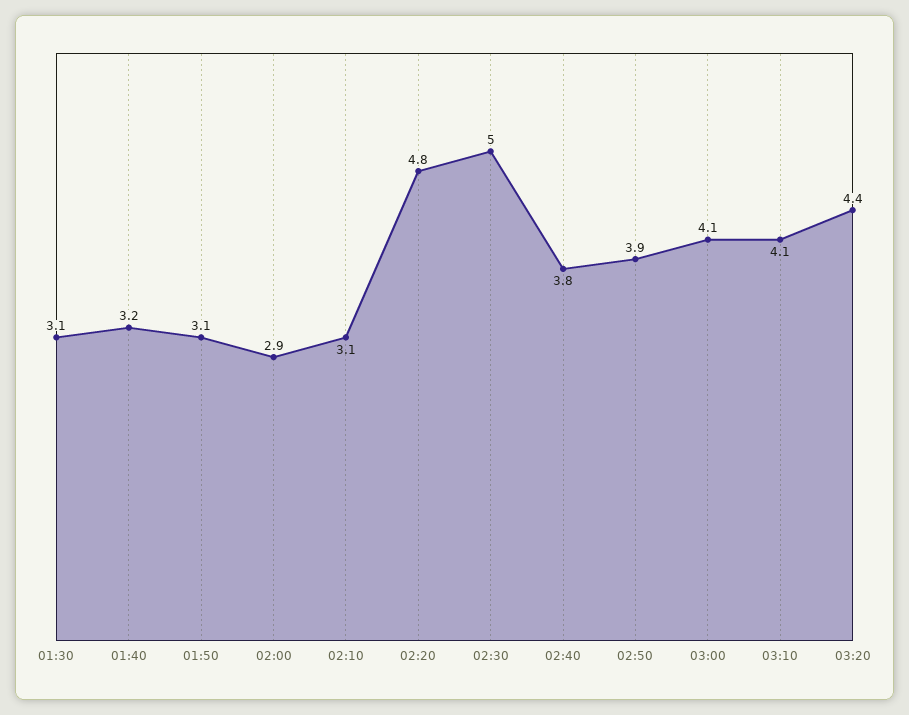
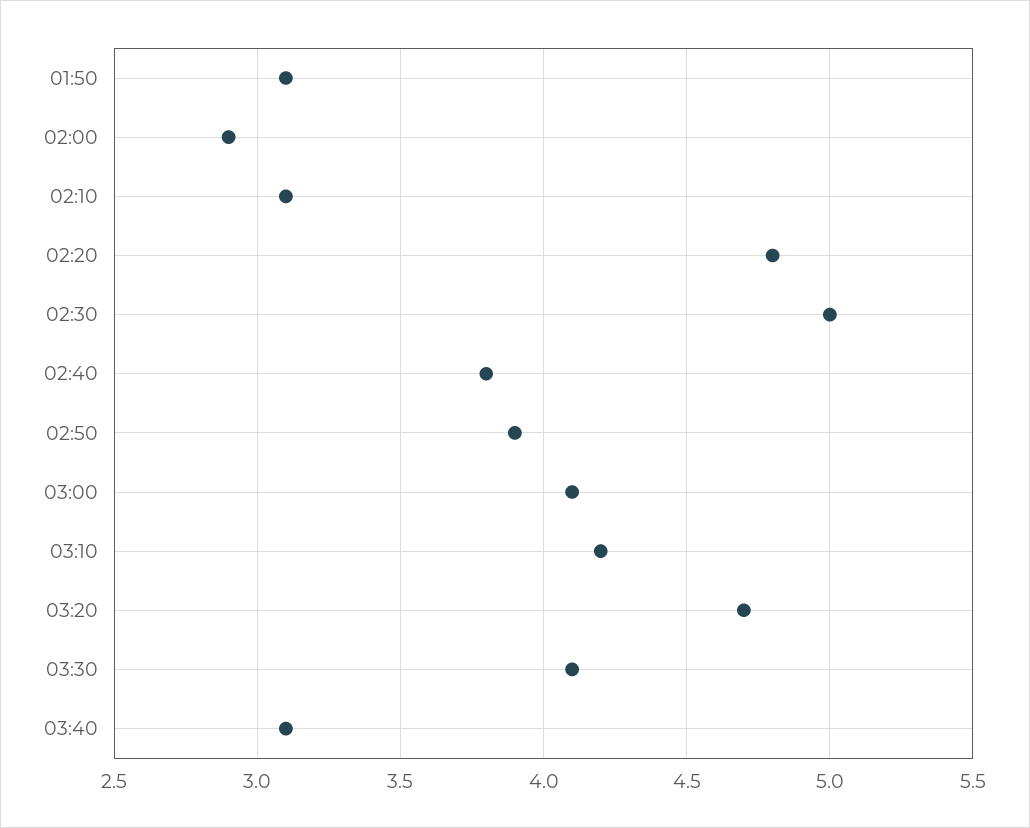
01:30: 3.1 -> none
01:40: 3.2 -> none
03:10: 4.1 -> 4.2
03:20: 4.4 -> 4.7
03:30: none -> 4.1
03:40: none -> 3.1

